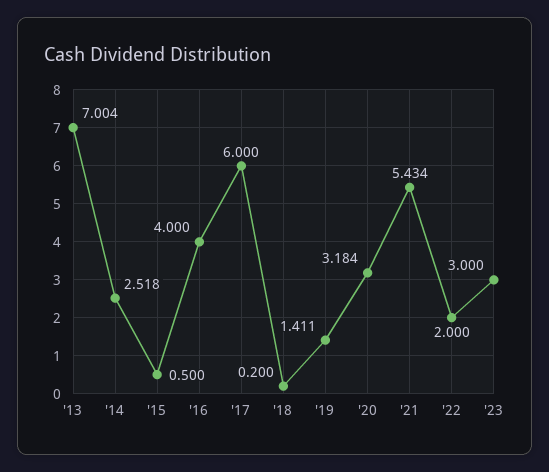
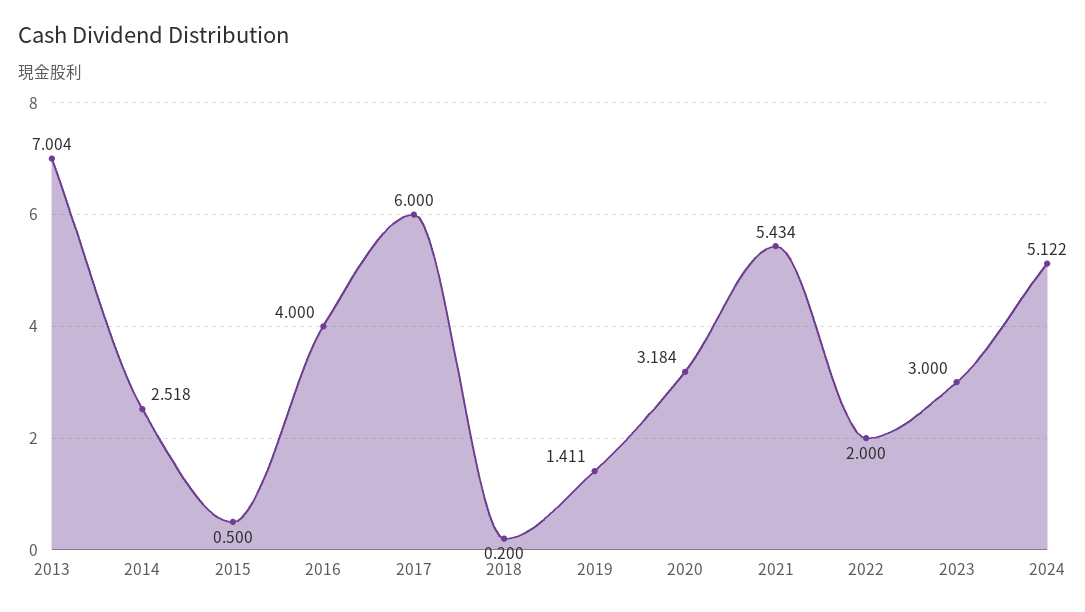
2024: none -> 5.122

